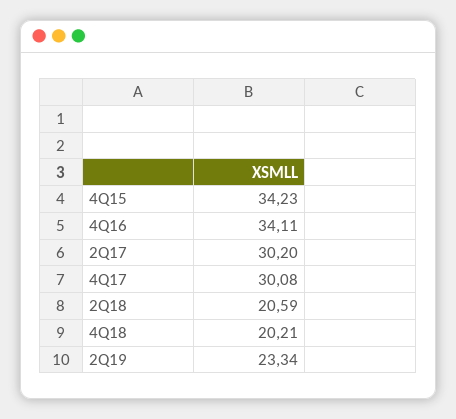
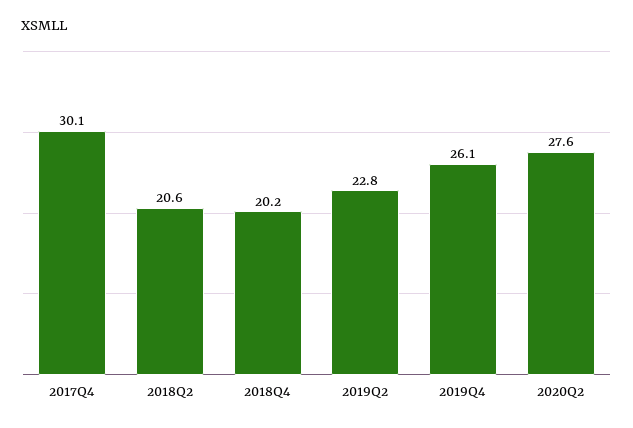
4Q15: 34.23 -> none
4Q16: 34.11 -> none
2Q17: 30.2 -> none
2Q19: 23.34 -> 22.8
2019Q4: none -> 26.1
2020Q2: none -> 27.6

